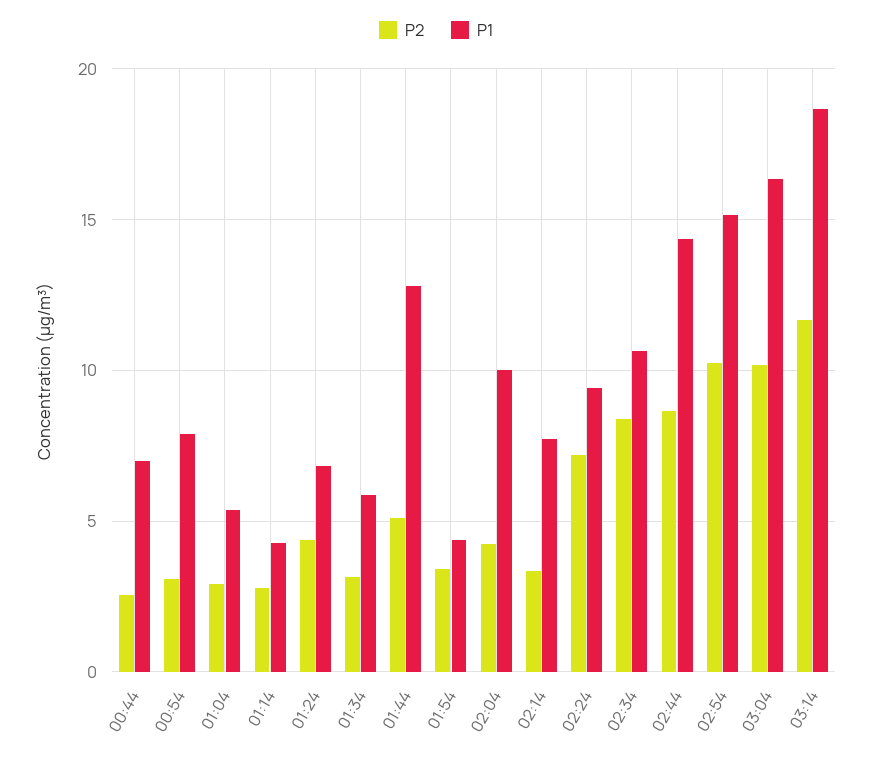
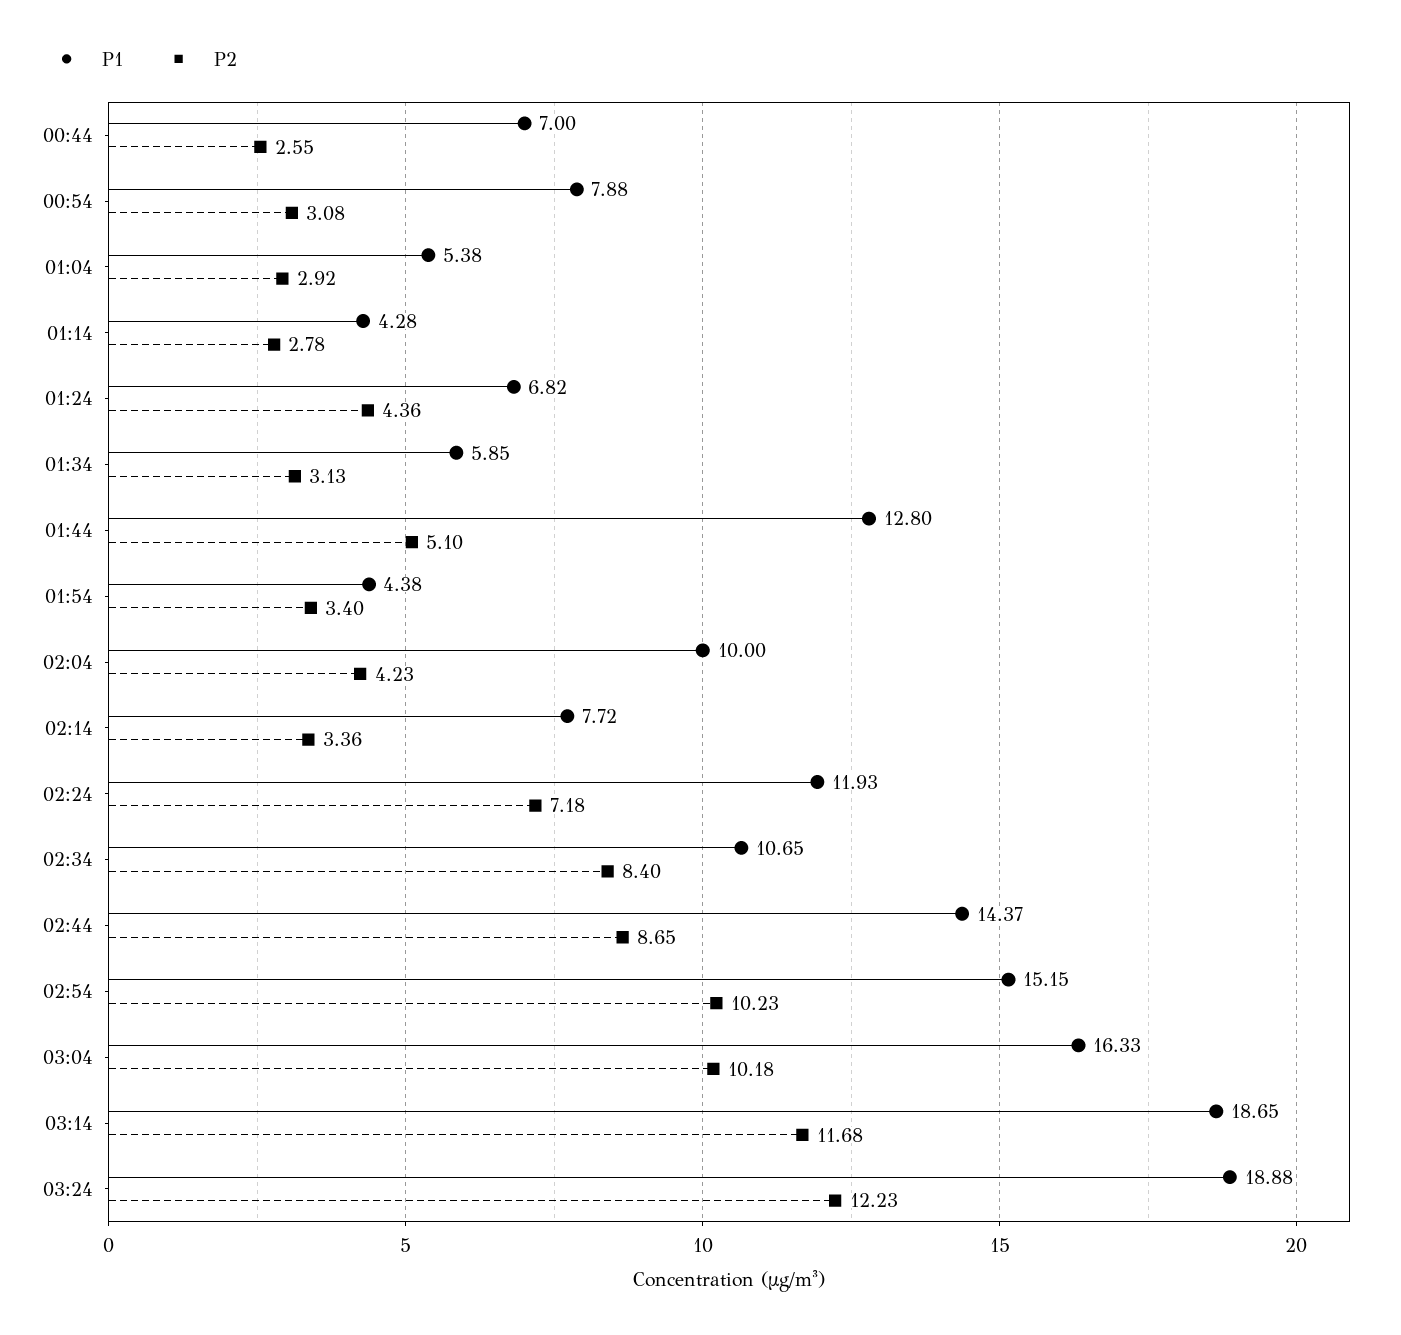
P1, 02:24: 9.5 -> 11.93
P1, 03:24: none -> 18.88
P2, 03:24: none -> 12.23

